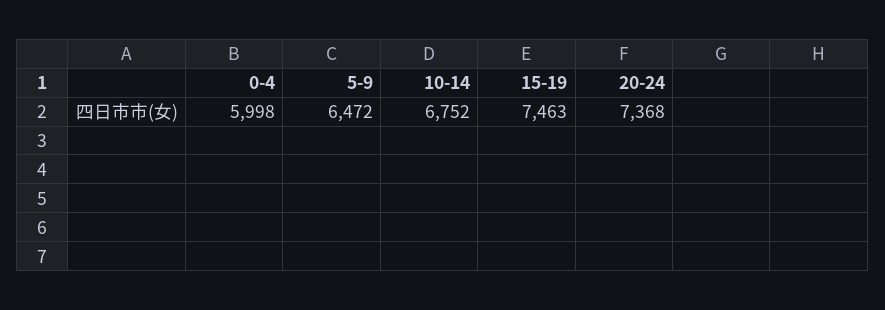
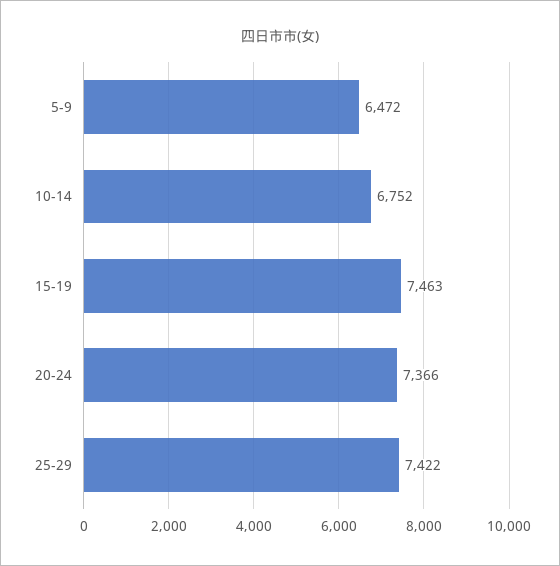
0-4: 5998 -> none
20-24: 7368 -> 7366
25-29: none -> 7422

